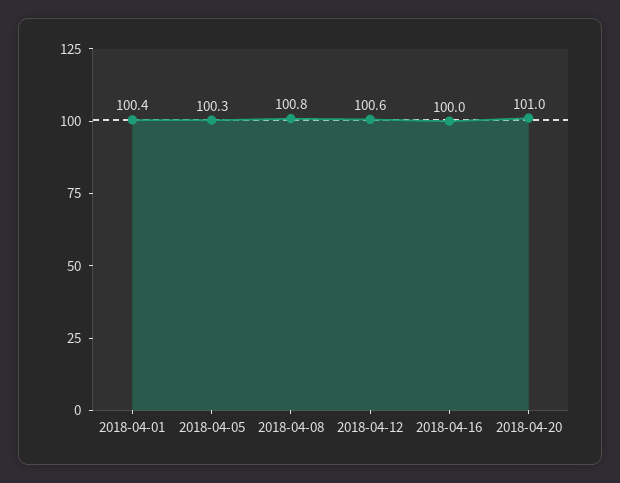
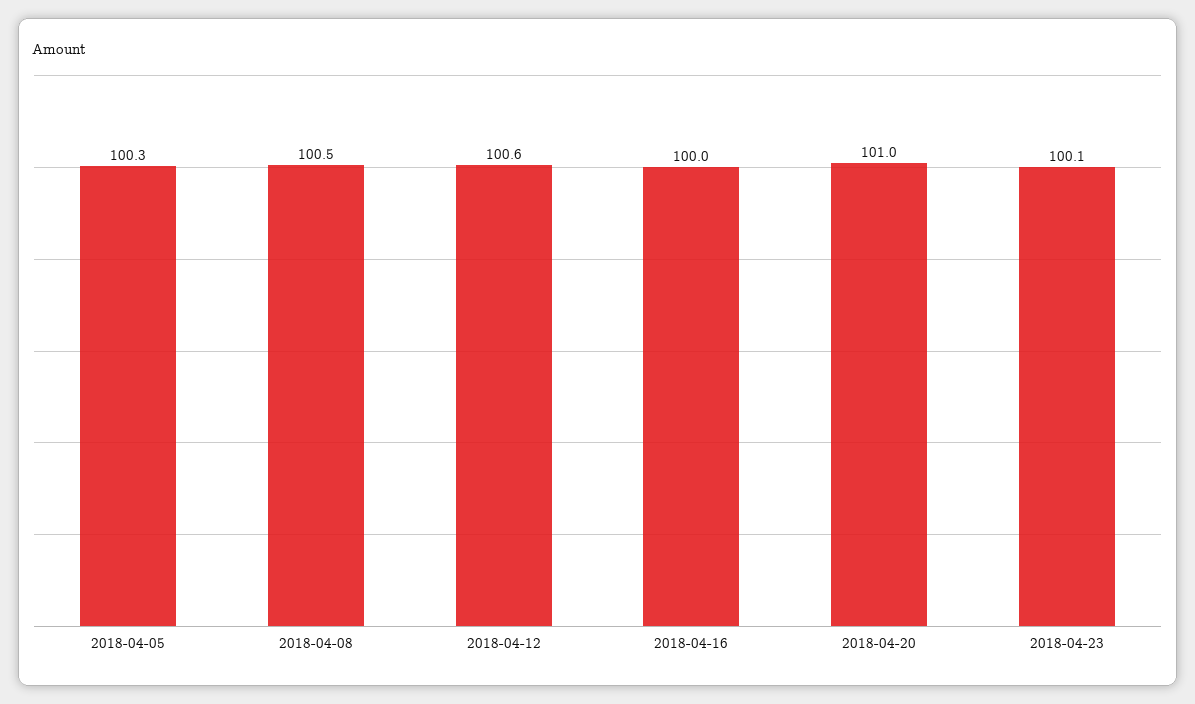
2018-04-01: 100.4 -> none
2018-04-08: 100.8 -> 100.5
2018-04-23: none -> 100.1

